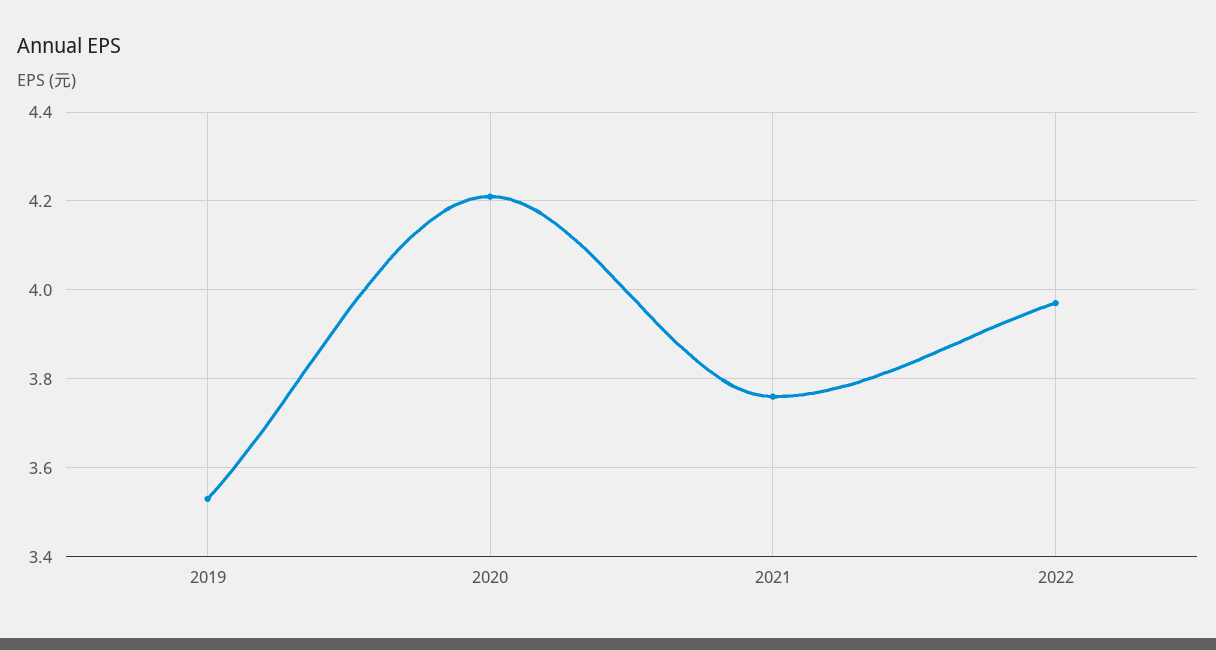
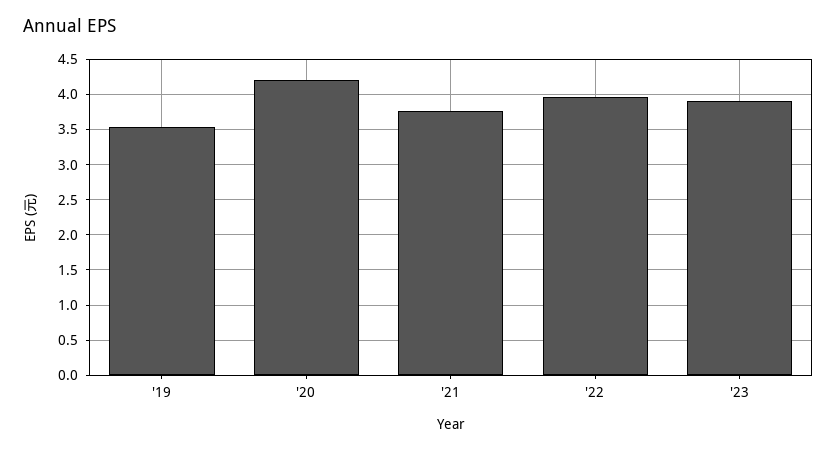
'23: none -> 3.9

